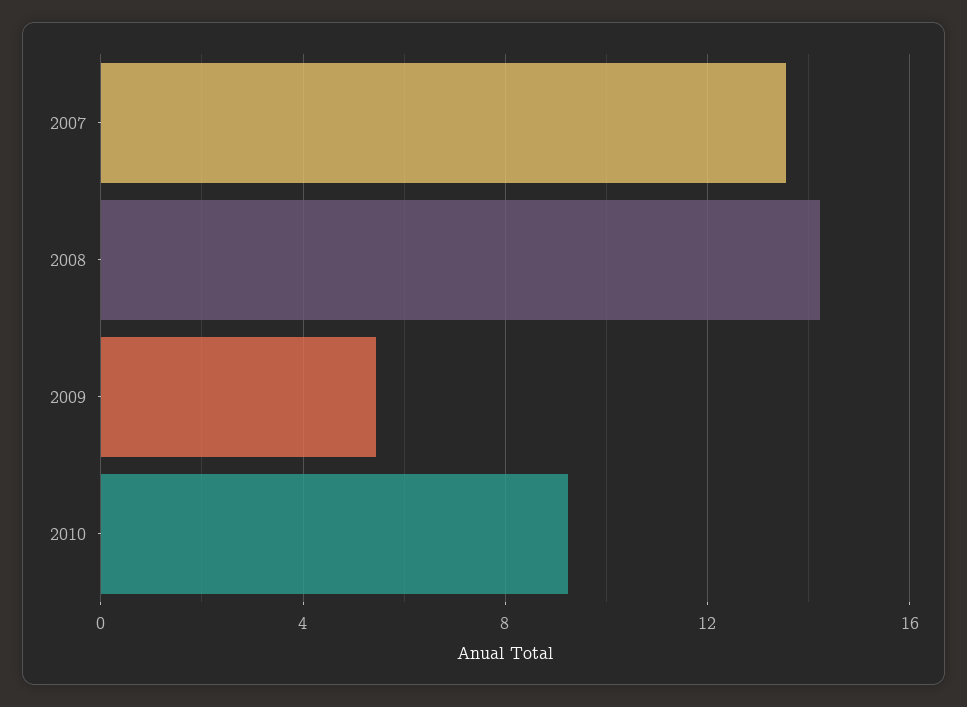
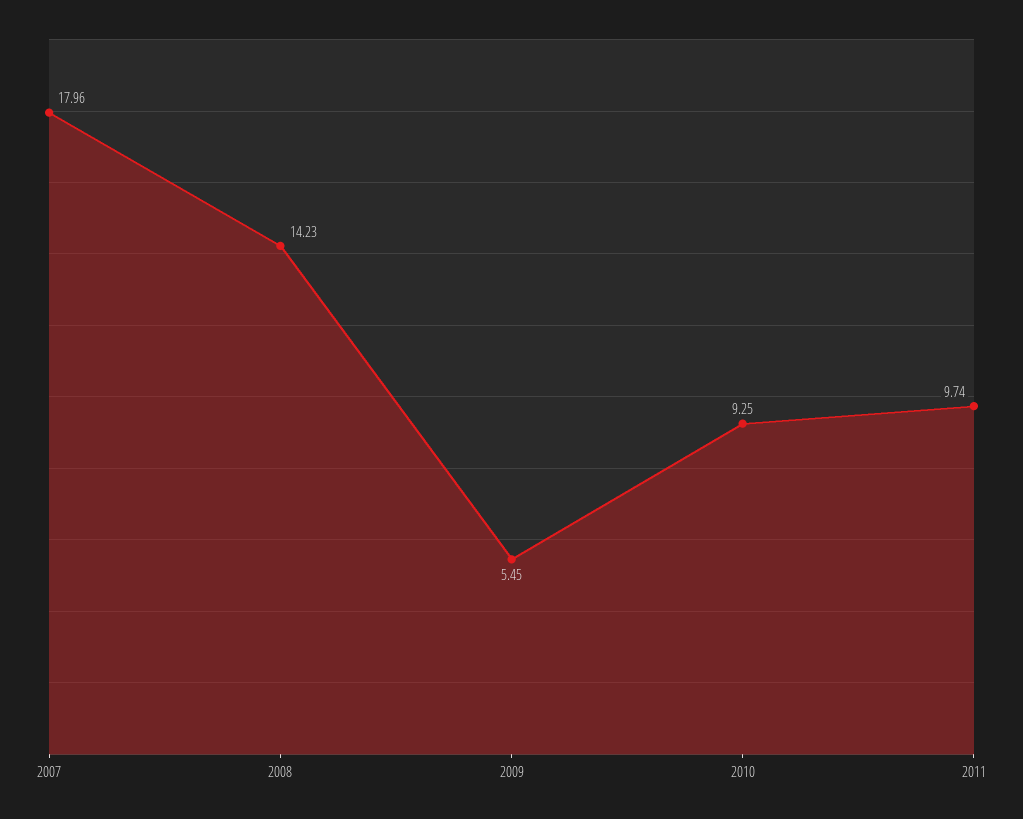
2007: 13.5 -> 17.96
2011: none -> 9.74

